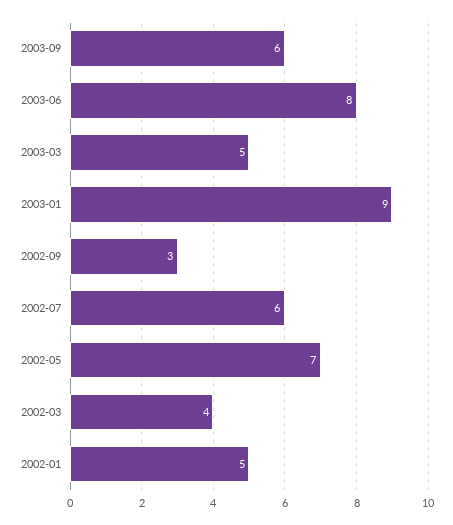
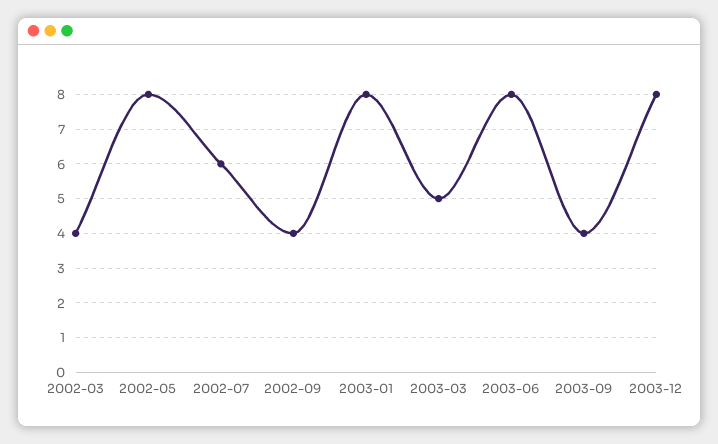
2003-09: 6 -> 4
2003-01: 9 -> 8
2002-09: 3 -> 4
2002-05: 7 -> 8
2002-01: 5 -> none
2003-12: none -> 8

